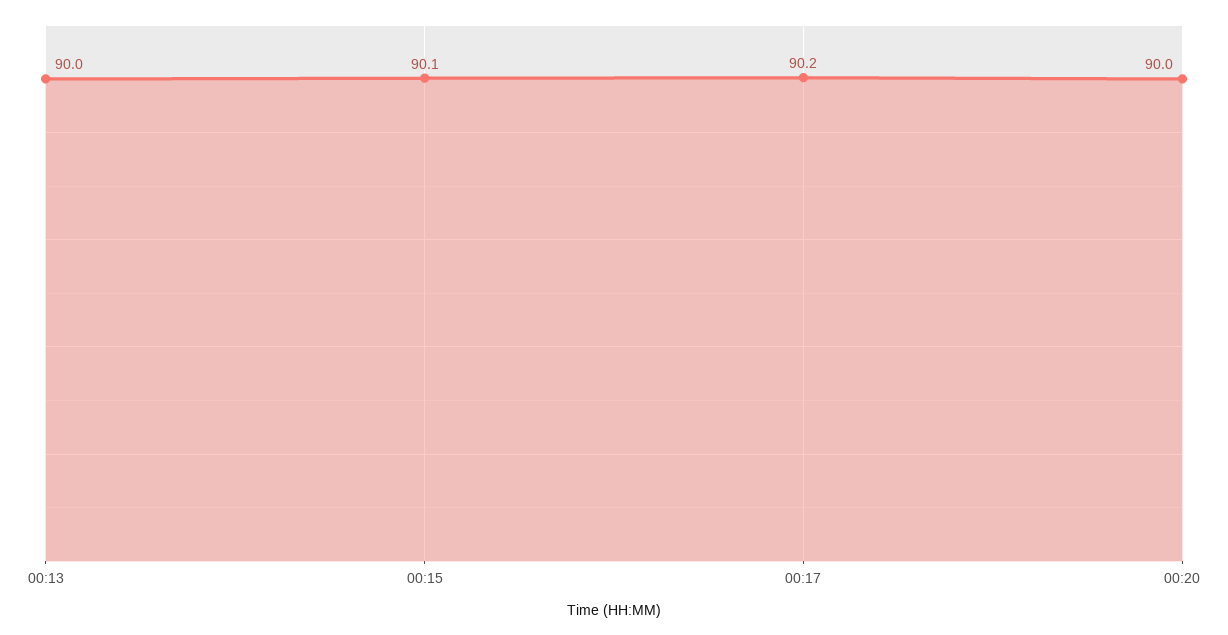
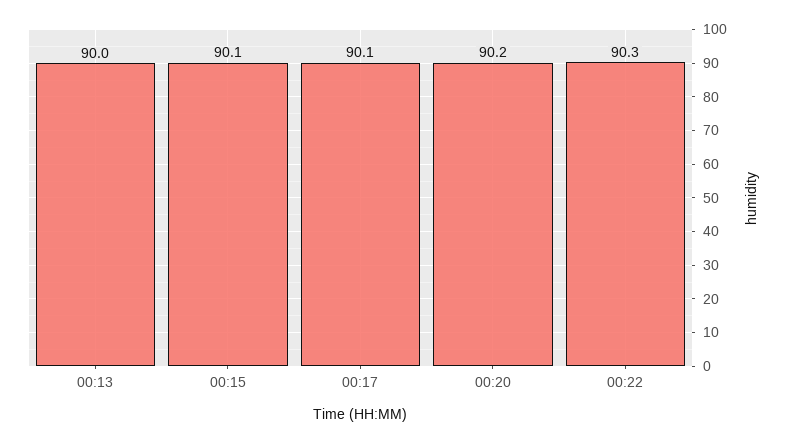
00:17: 90.2 -> 90.1
00:20: 90 -> 90.2
00:22: none -> 90.3

